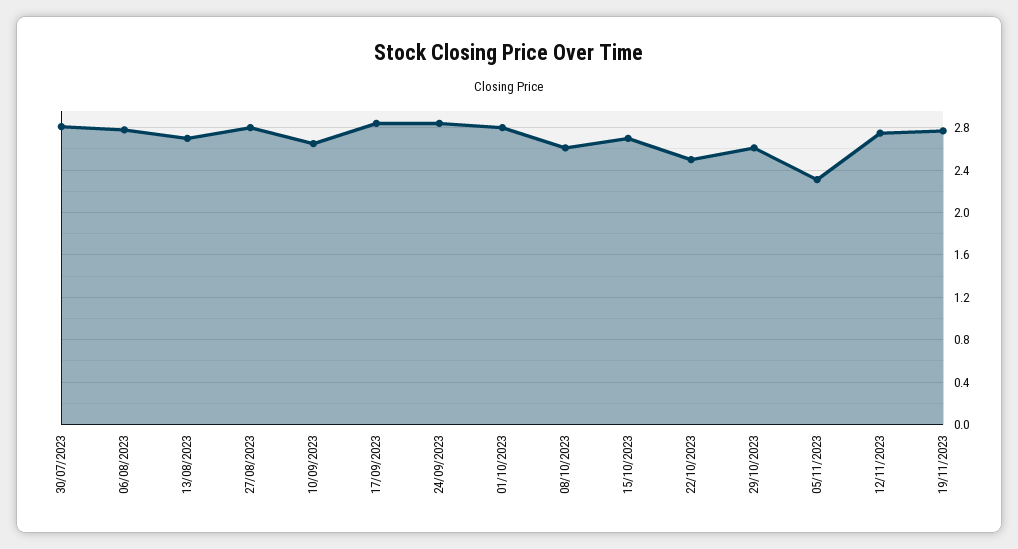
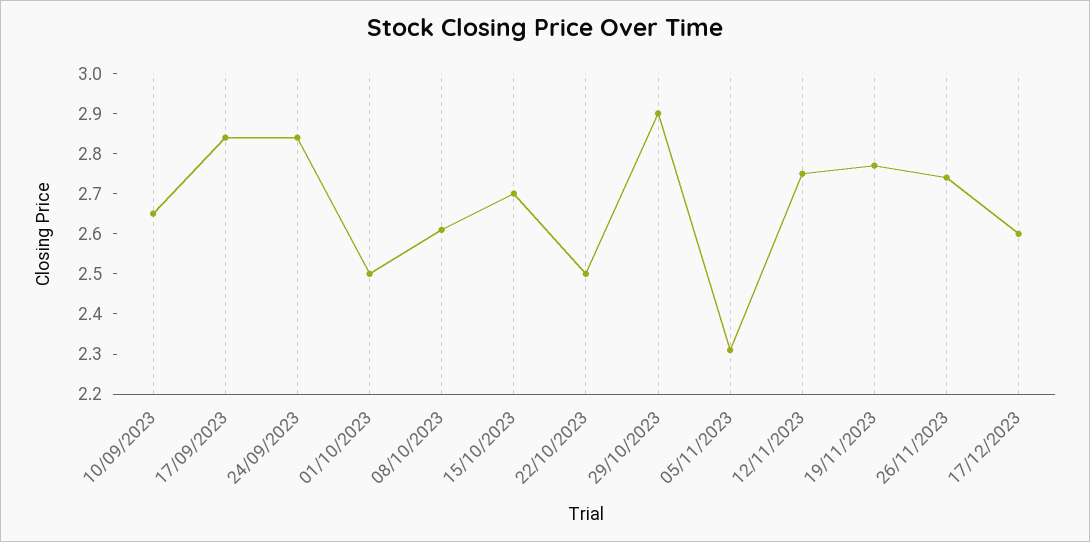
30/07/2023: 2.8 -> none
06/08/2023: 2.8 -> none
13/08/2023: 2.7 -> none
27/08/2023: 2.8 -> none
01/10/2023: 2.8 -> 2.5
29/10/2023: 2.6 -> 2.9
26/11/2023: none -> 2.75
17/12/2023: none -> 2.6

